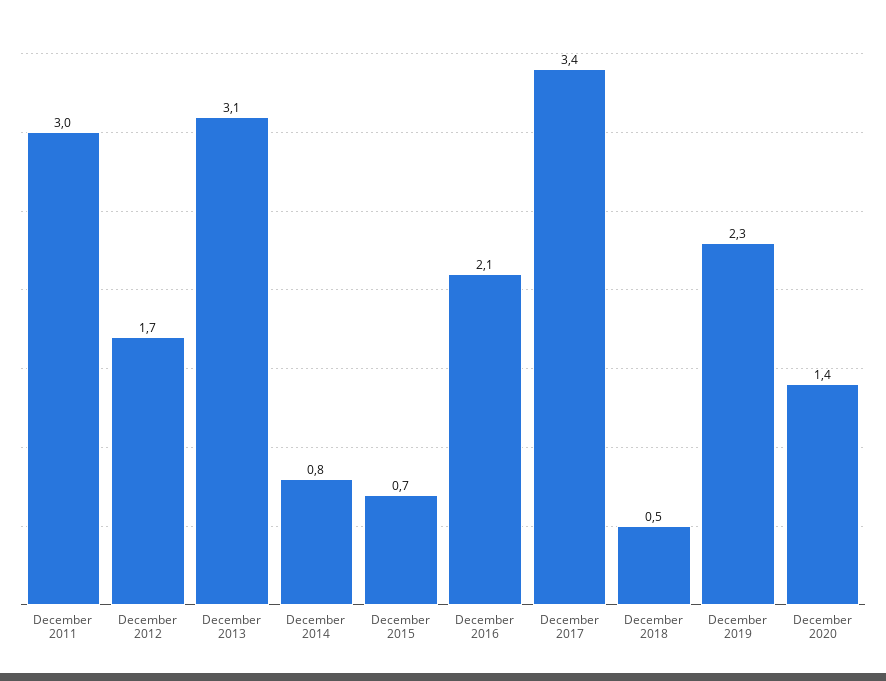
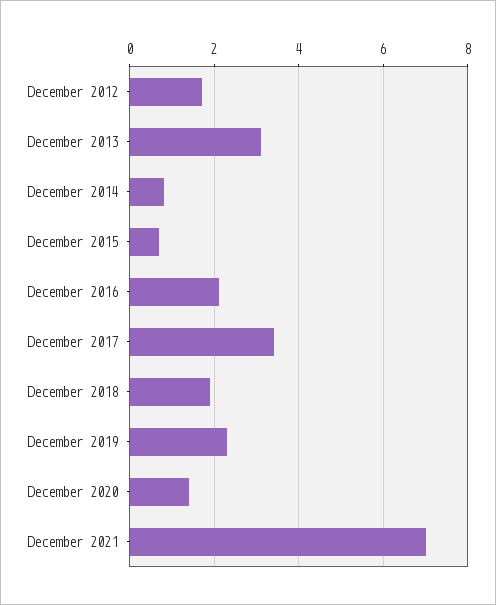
December 2011: 3 -> none
December 2018: 0.5 -> 2
December 2021: none -> 7

